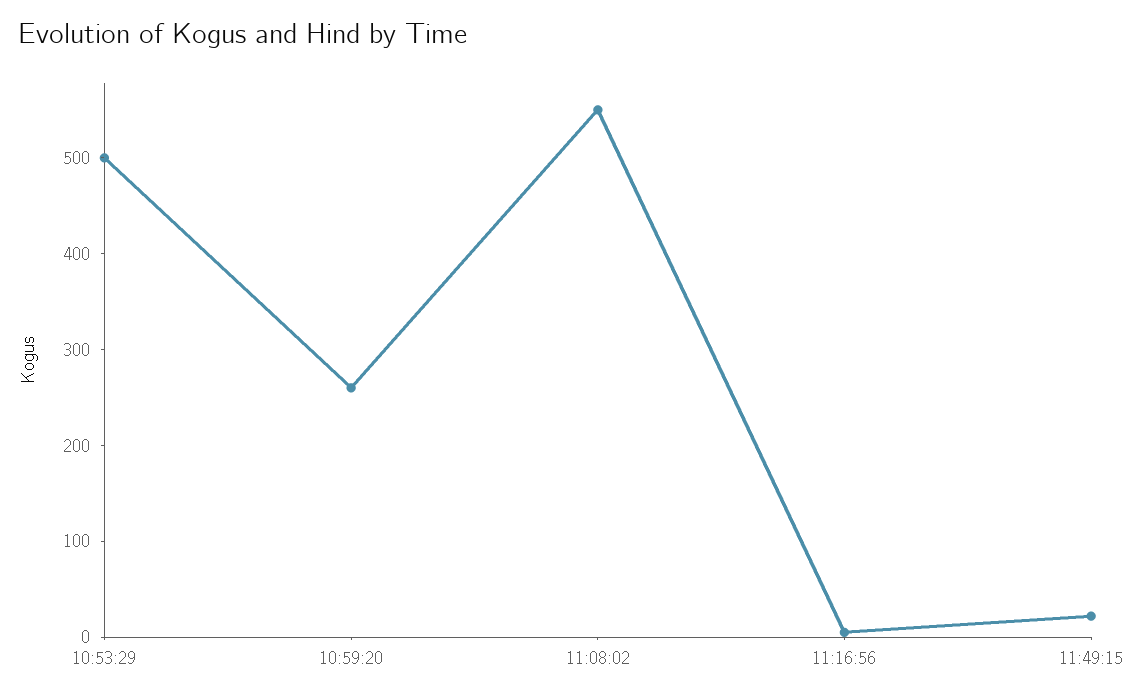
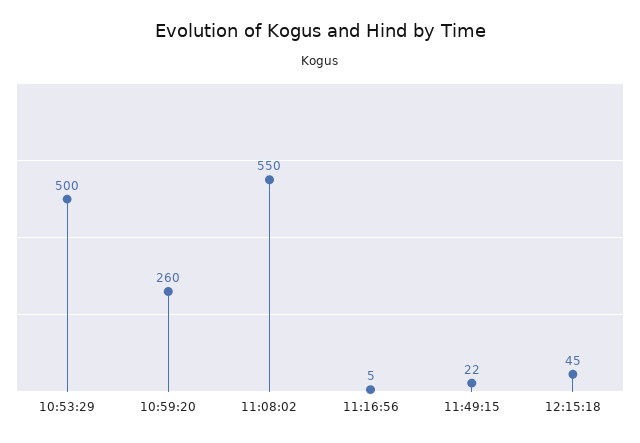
12:15:18: none -> 45

